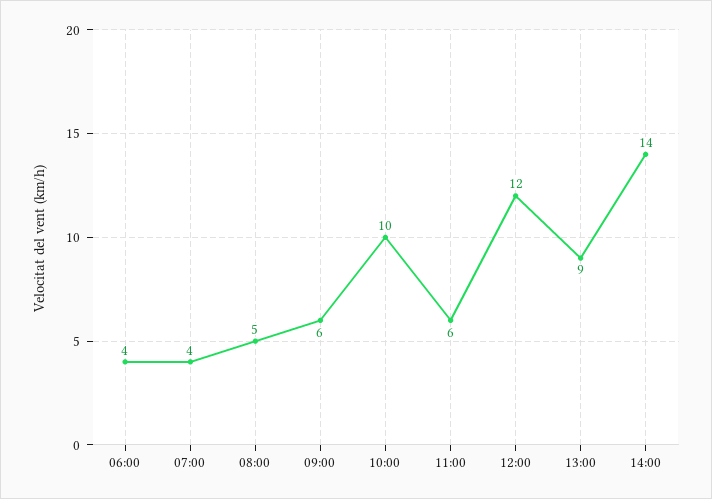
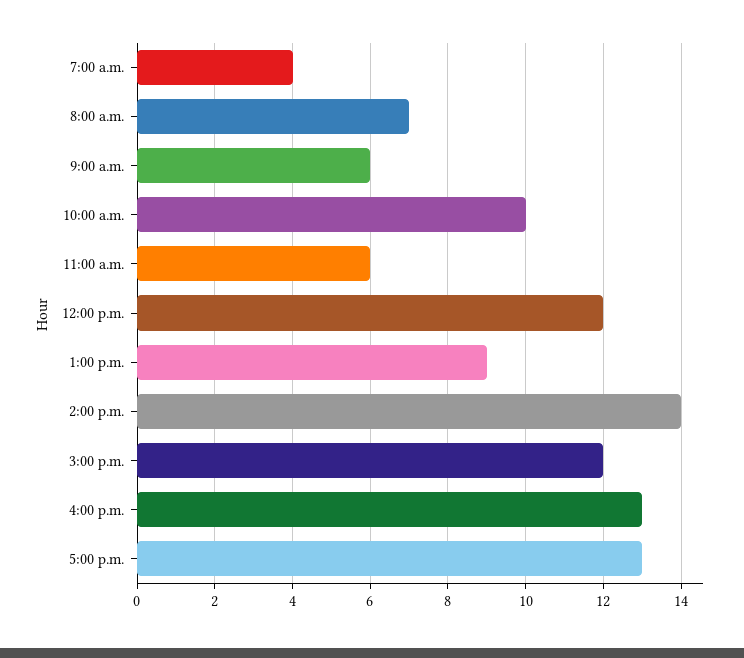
06:00: 4 -> none
08:00: 5 -> 7
3:00 p.m.: none -> 12
4:00 p.m.: none -> 13
5:00 p.m.: none -> 13

